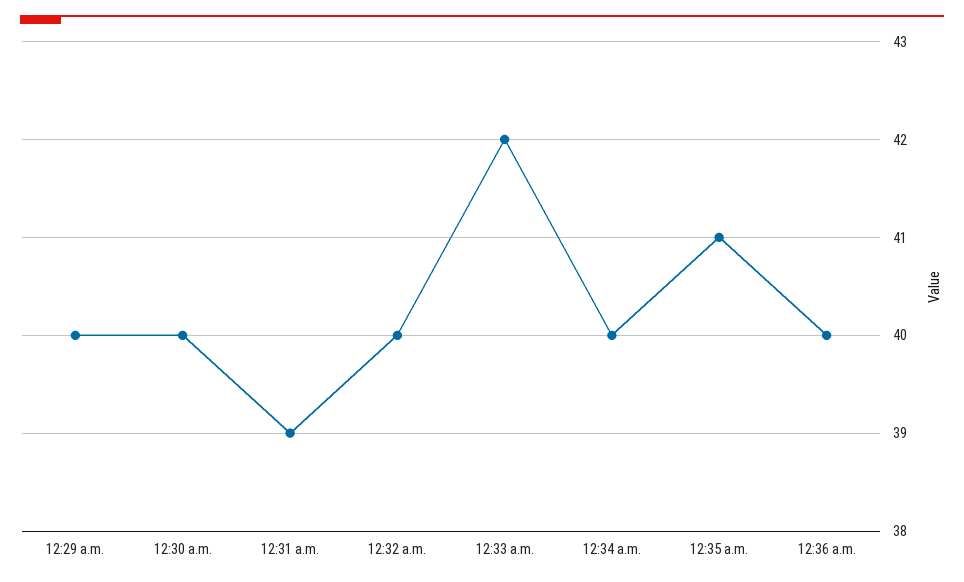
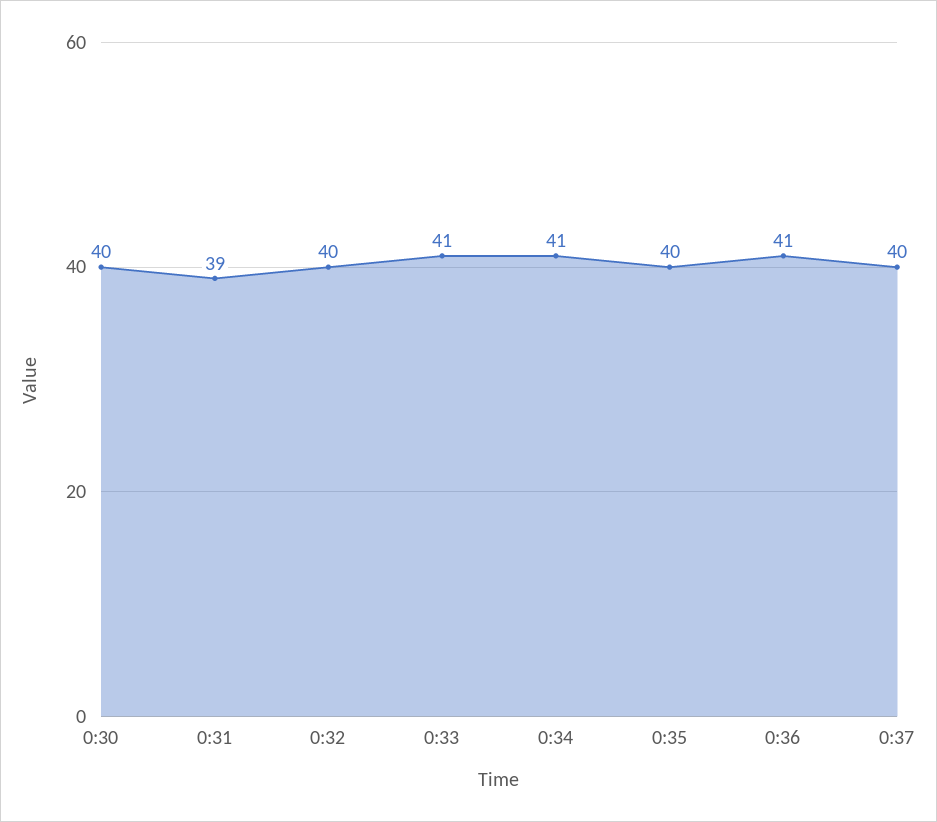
12:29 a.m.: 40 -> none
12:33 a.m.: 42 -> 41
12:34 a.m.: 40 -> 41
12:35 a.m.: 41 -> 40
12:36 a.m.: 40 -> 41
0:37: none -> 40

